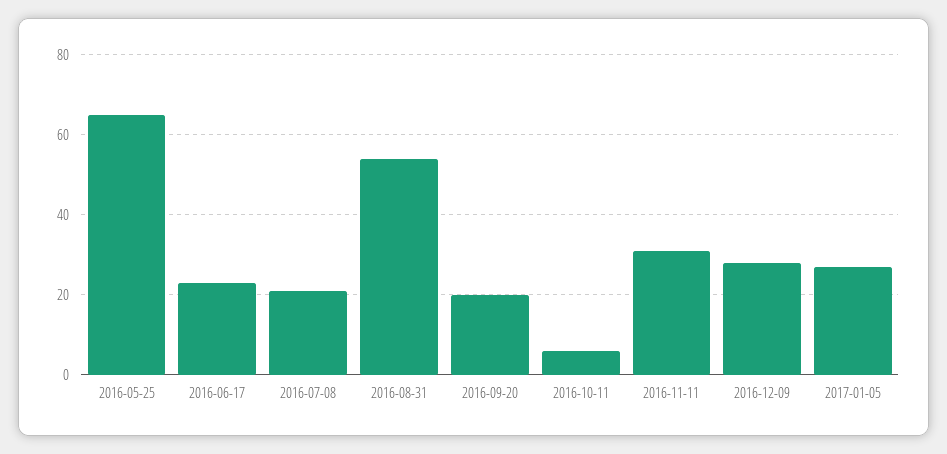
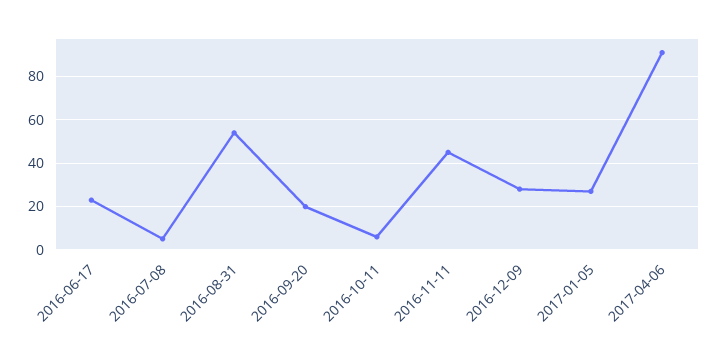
2016-05-25: 65 -> none
2016-07-08: 20 -> 5
2016-11-11: 30 -> 45
2017-04-06: none -> 90

